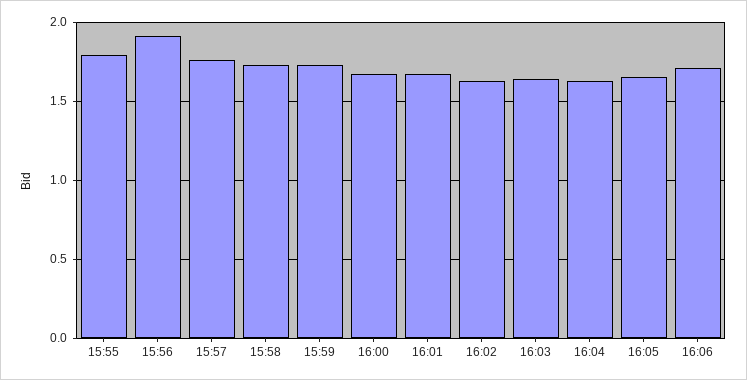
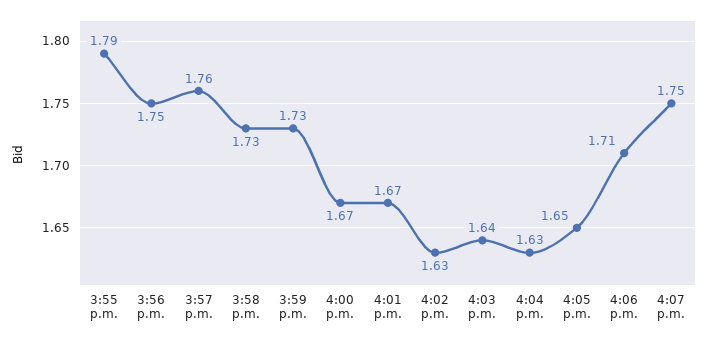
15:56: 1.9 -> 1.75
4:07 p.m.: none -> 1.75

